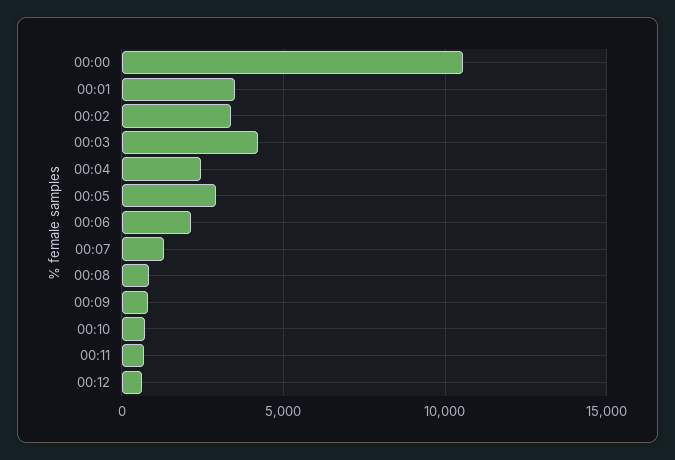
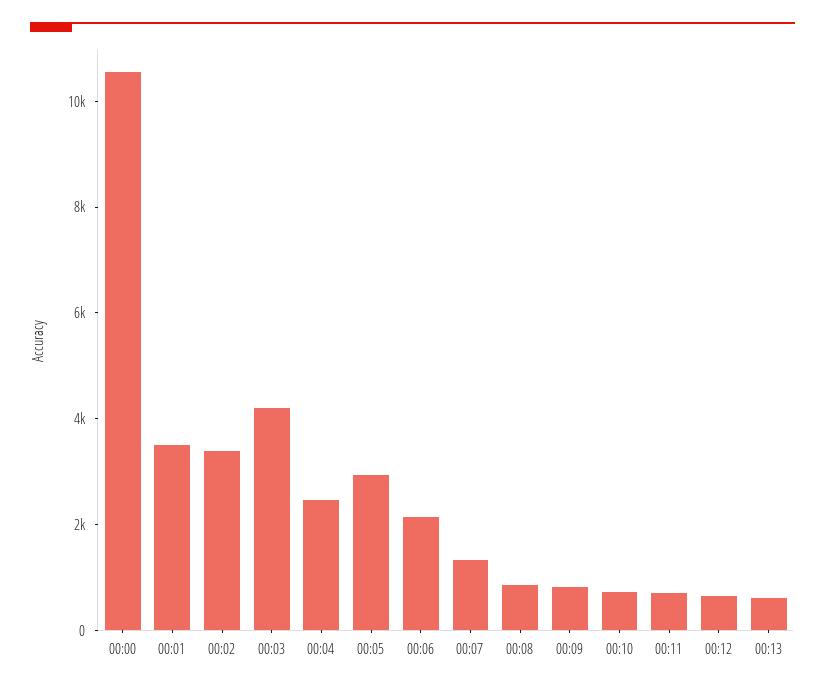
00:13: none -> 500

